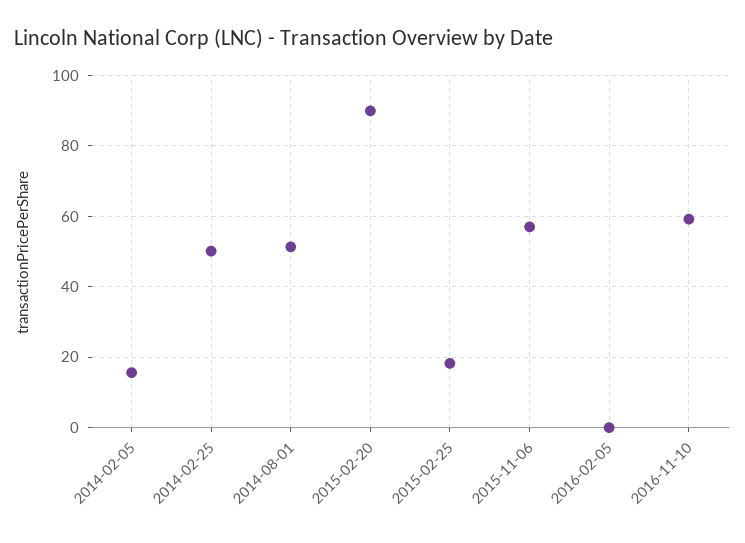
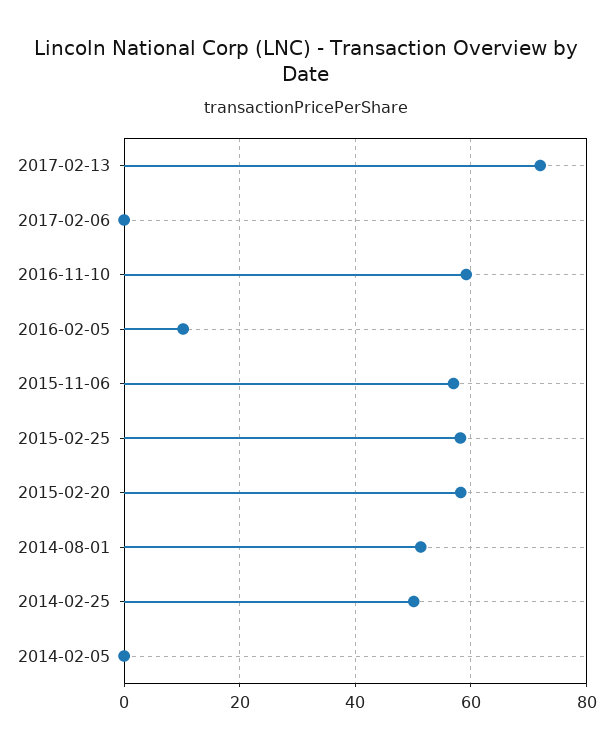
2014-02-05: 16 -> 0
2015-02-20: 90 -> 58
2015-02-25: 18 -> 58
2016-02-05: 0 -> 10
2017-02-13: none -> 72
2017-02-06: none -> 0

